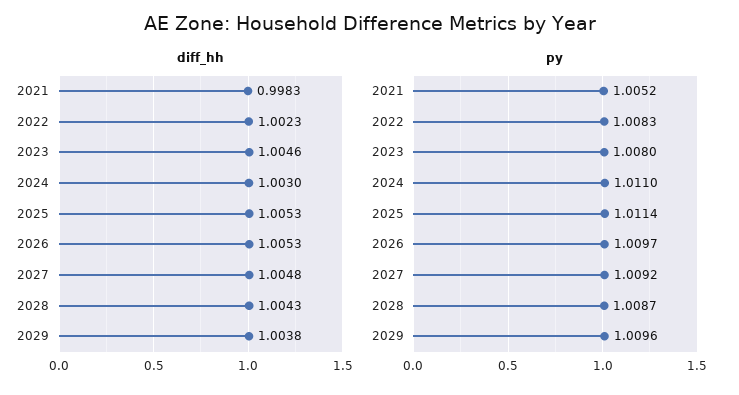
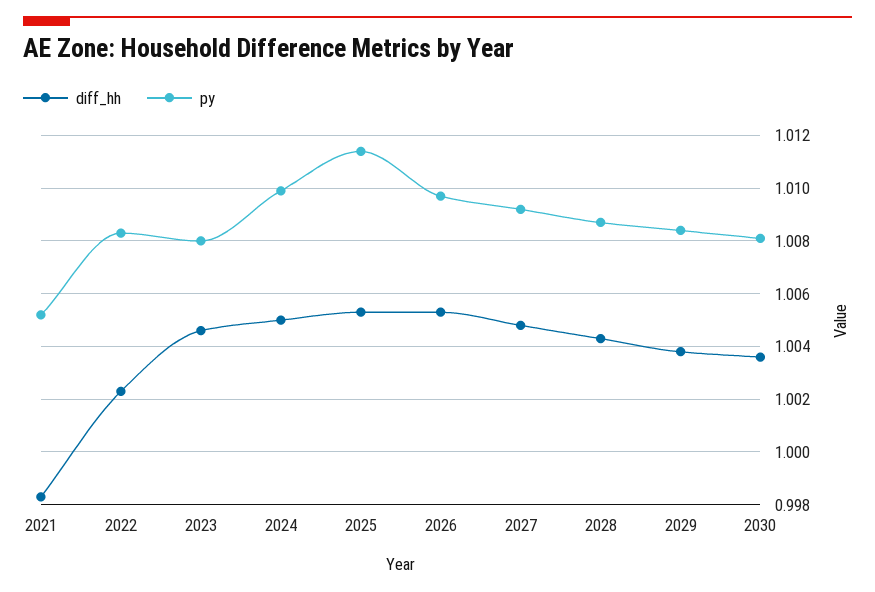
diff_hh, 2024: 1.003 -> 1.005
py, 2024: 1.011 -> 1.01
py, 2029: 1.0096 -> 1.0085
diff_hh, 2030: none -> 1.0035
py, 2030: none -> 1.008

